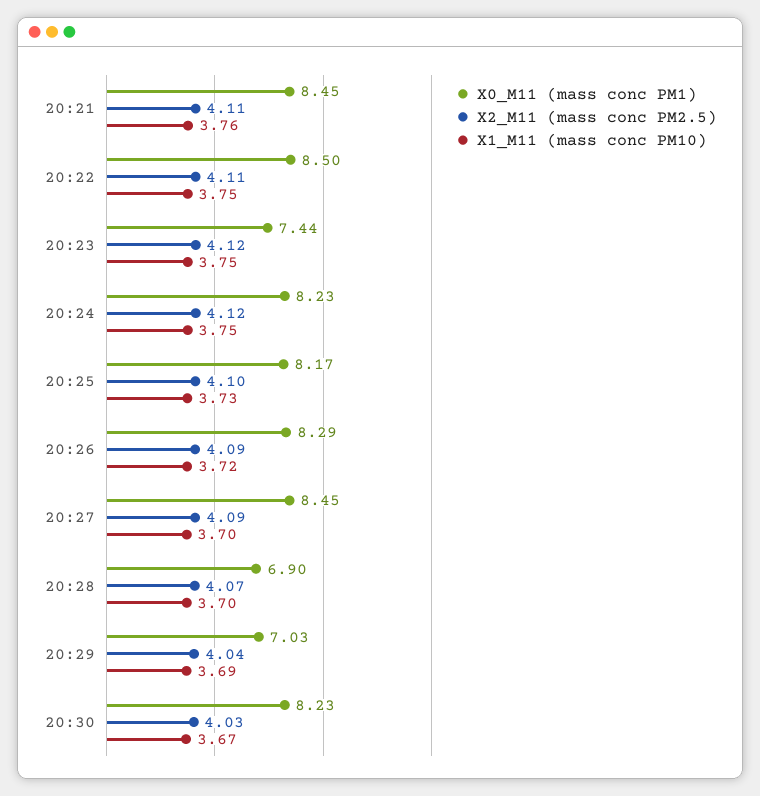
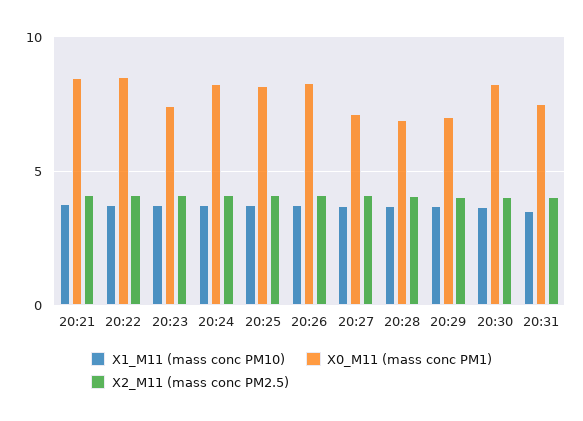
X0_M11 (mass conc PM1), 20:27: 8.45 -> 7
X1_M11 (mass conc PM10), 20:31: none -> 3.5
X0_M11 (mass conc PM1), 20:31: none -> 7.5
X2_M11 (mass conc PM2.5), 20:31: none -> 4

